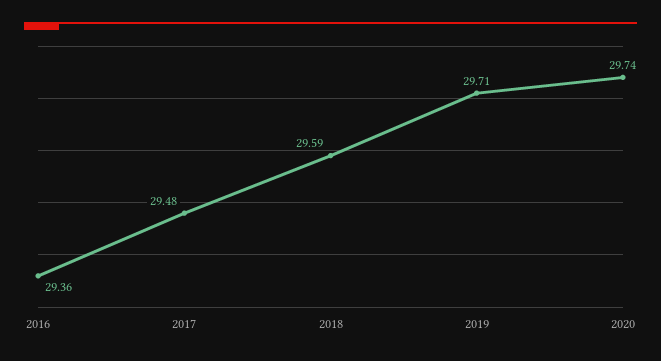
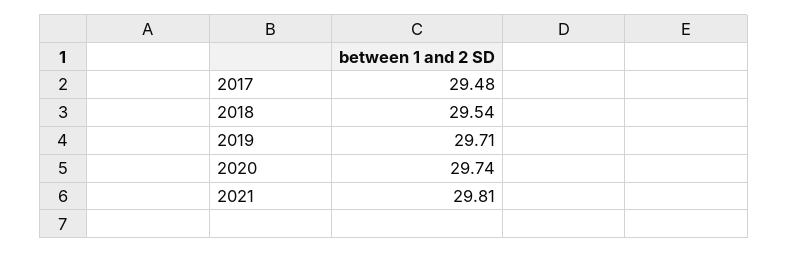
2016: 29.36 -> none
2018: 29.59 -> 29.54
2021: none -> 29.81

